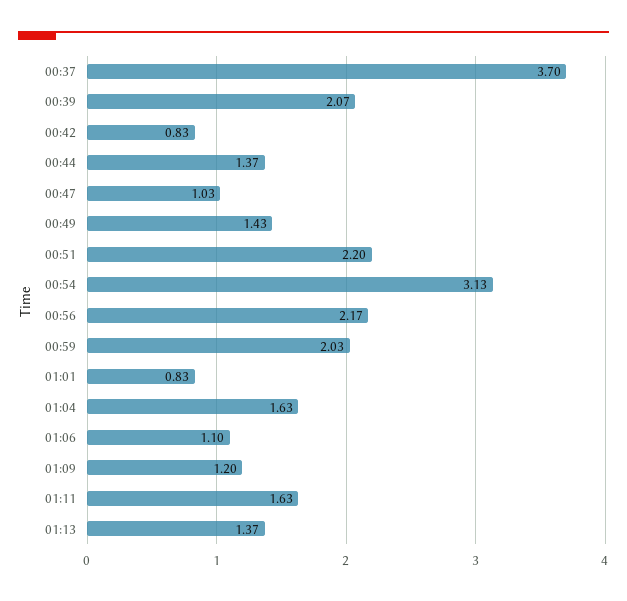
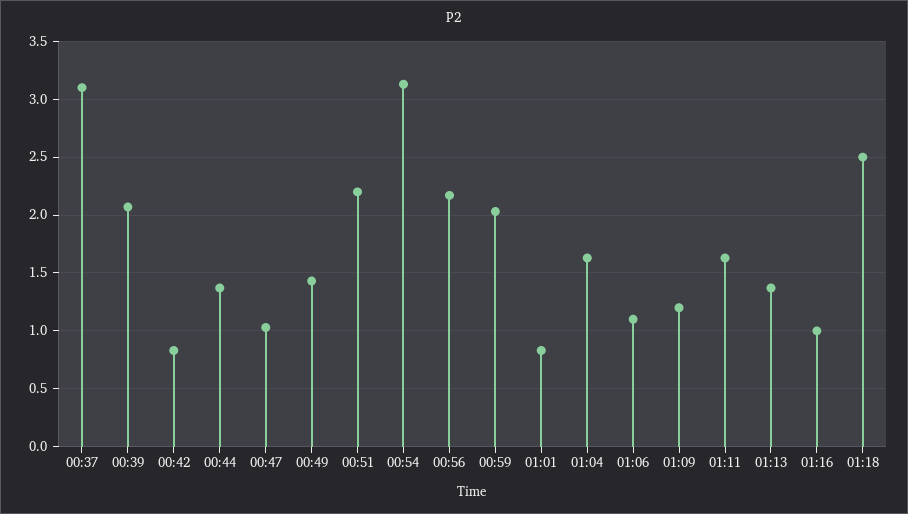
00:37: 3.7 -> 3.1
01:16: none -> 1
01:18: none -> 2.5

